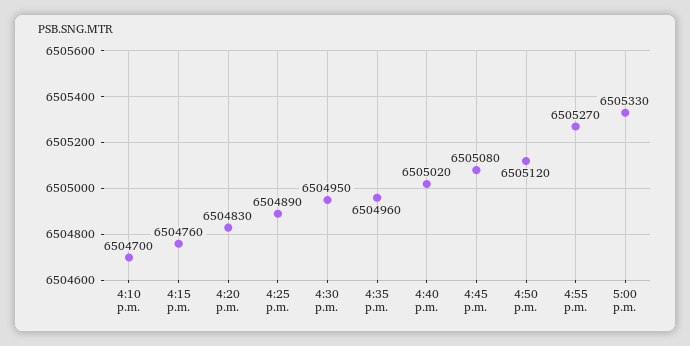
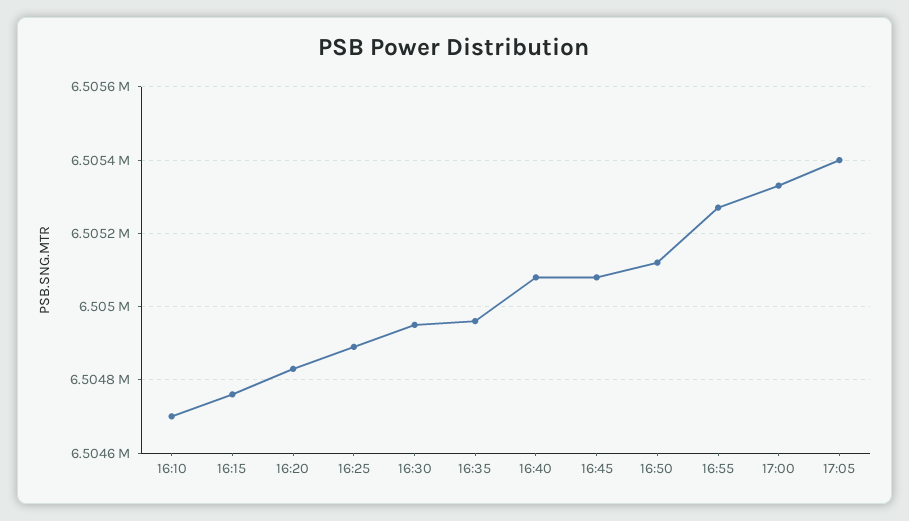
4:40 p.m.: 6505020 -> 6505080
17:05: none -> 6505400

